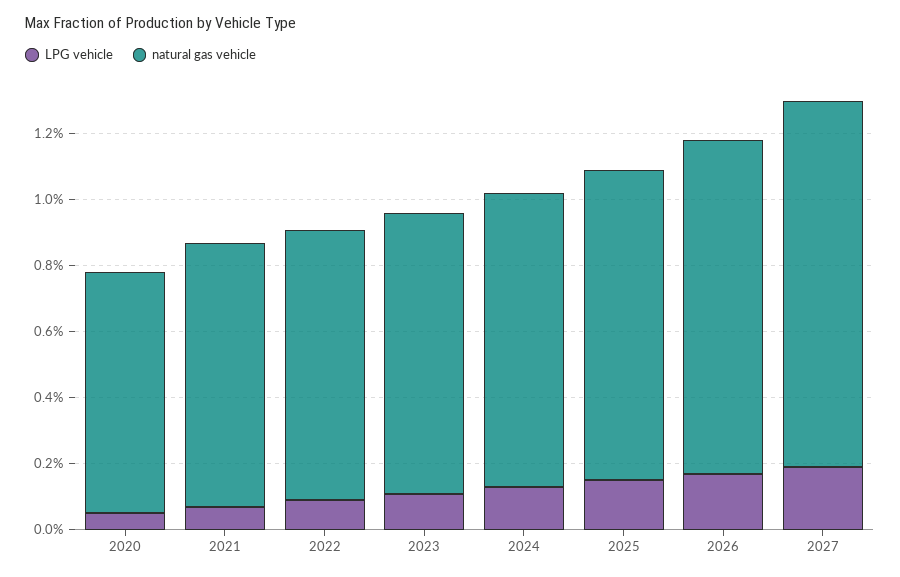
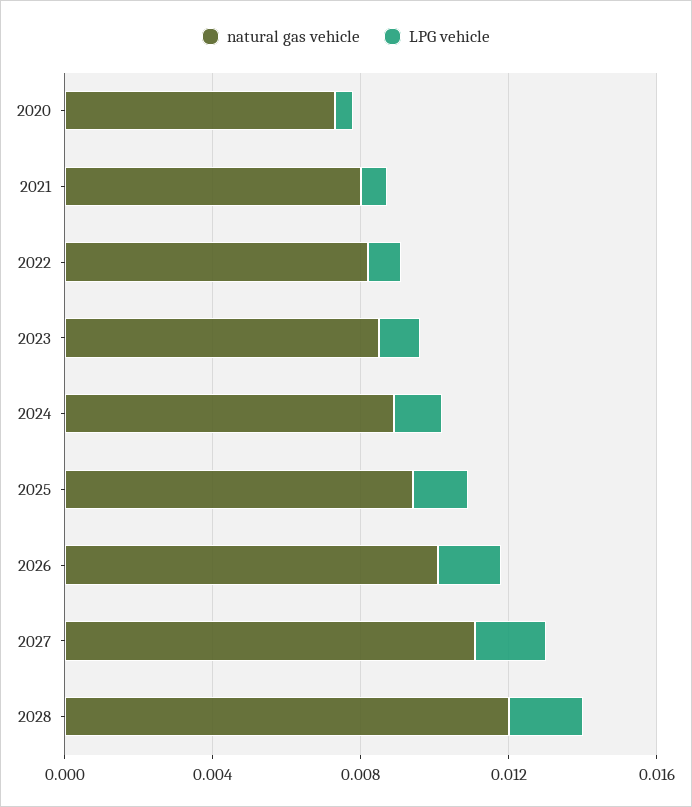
natural gas vehicle, 2028: none -> 0.012
LPG vehicle, 2028: none -> 0.002

